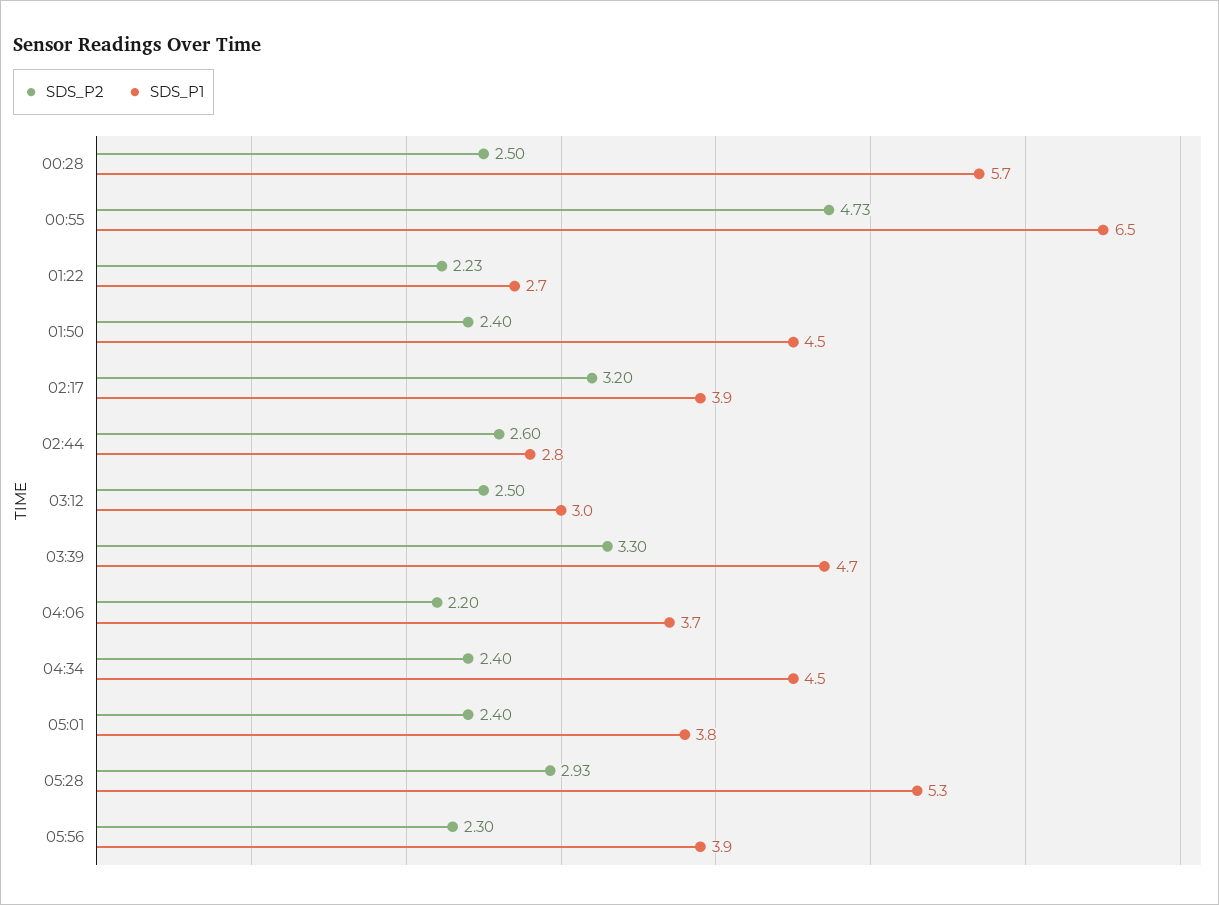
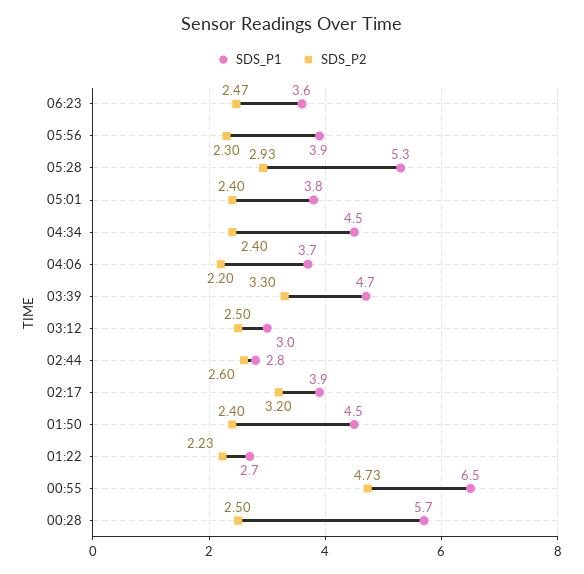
SDS_P1, 06:23: none -> 3.6
SDS_P2, 06:23: none -> 2.47

